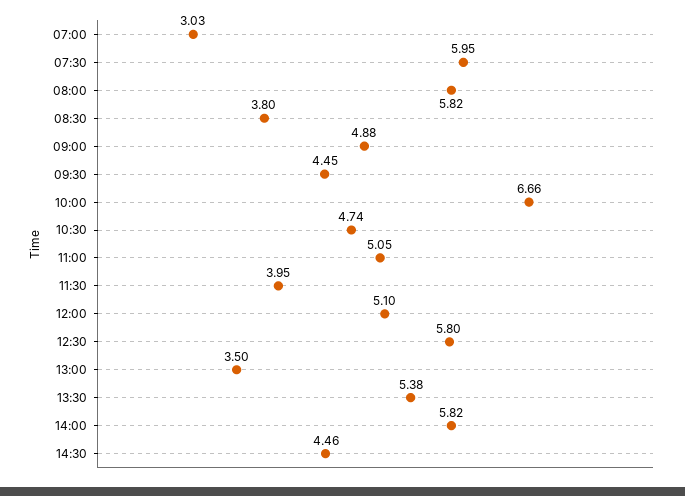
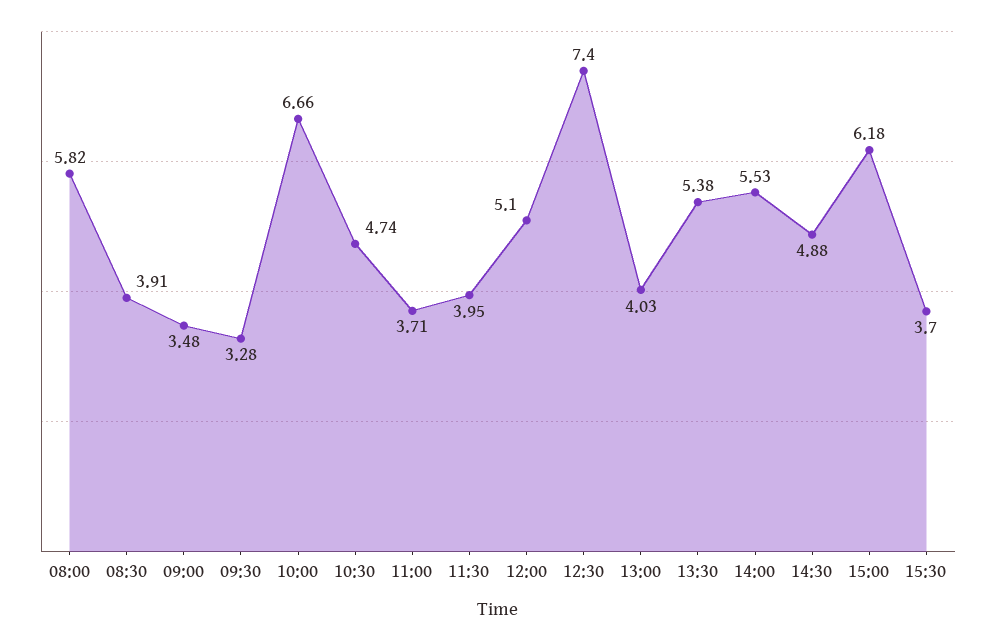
07:00: 3.03 -> none
07:30: 5.95 -> none
08:30: 3.8 -> 3.91
09:00: 4.88 -> 3.48
09:30: 4.45 -> 3.28
11:00: 5.05 -> 3.71
12:30: 5.8 -> 7.4
13:00: 3.5 -> 4.03
14:00: 5.82 -> 5.53
14:30: 4.46 -> 4.88
15:00: none -> 6.18
15:30: none -> 3.7

